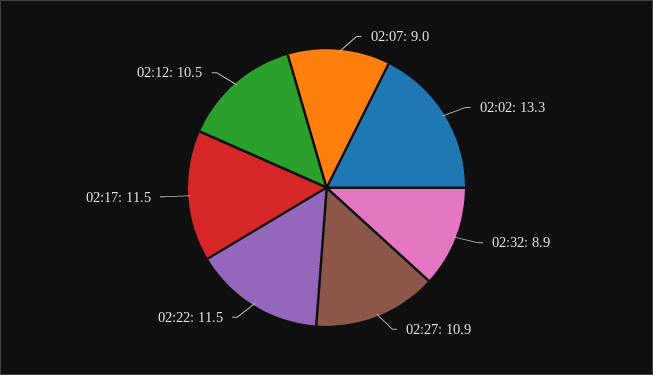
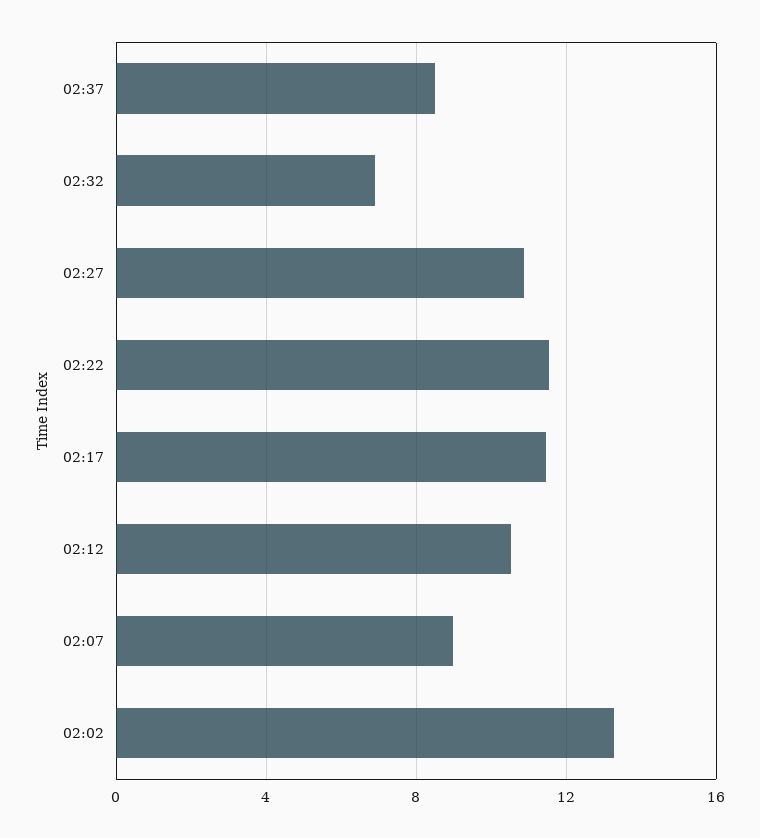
02:32: 8.9 -> 7
02:37: none -> 8.5

